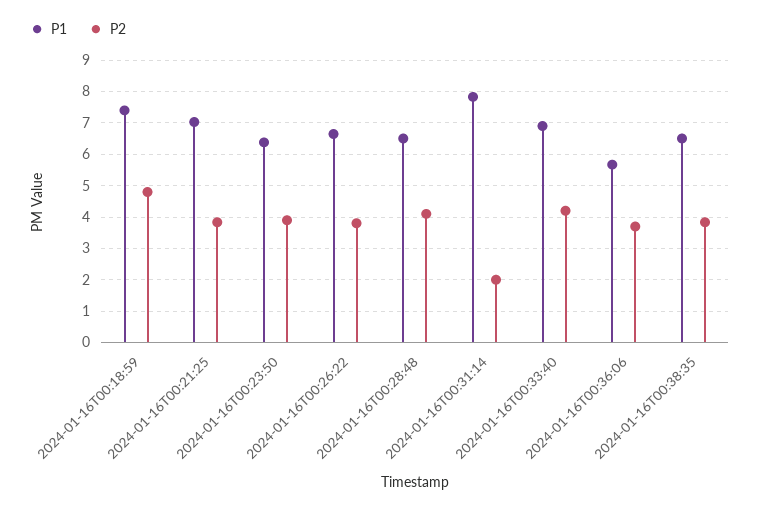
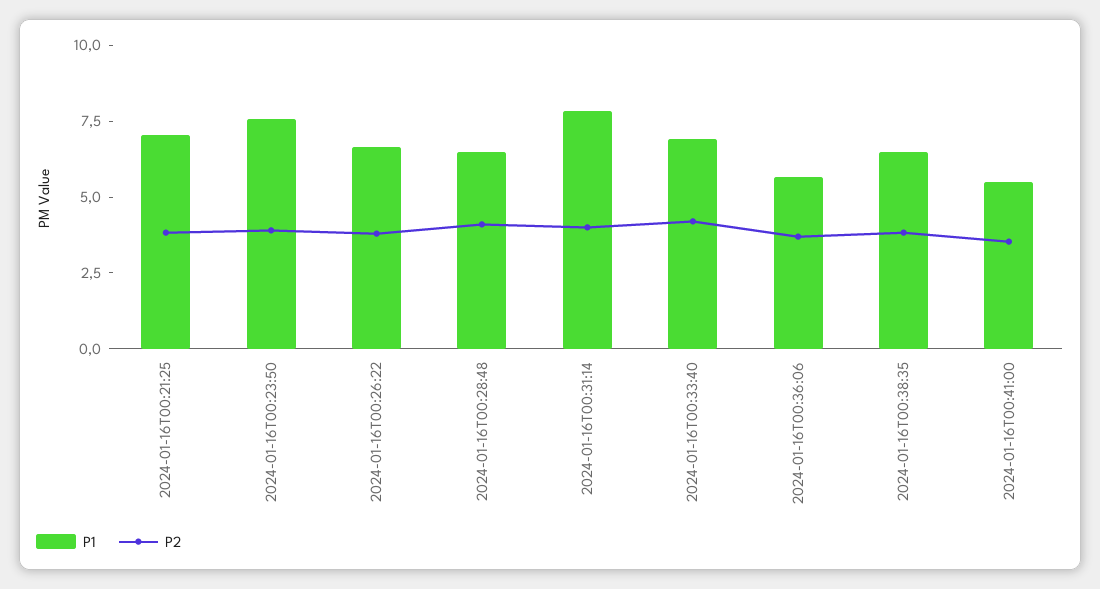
P1, 2024-01-16T00:18:59: 7.4 -> none
P2, 2024-01-16T00:18:59: 4.8 -> none
P1, 2024-01-16T00:23:50: 6.4 -> 7.5
P2, 2024-01-16T00:31:14: 2 -> 4
P1, 2024-01-16T00:41:00: none -> 5.5
P2, 2024-01-16T00:41:00: none -> 3.5

